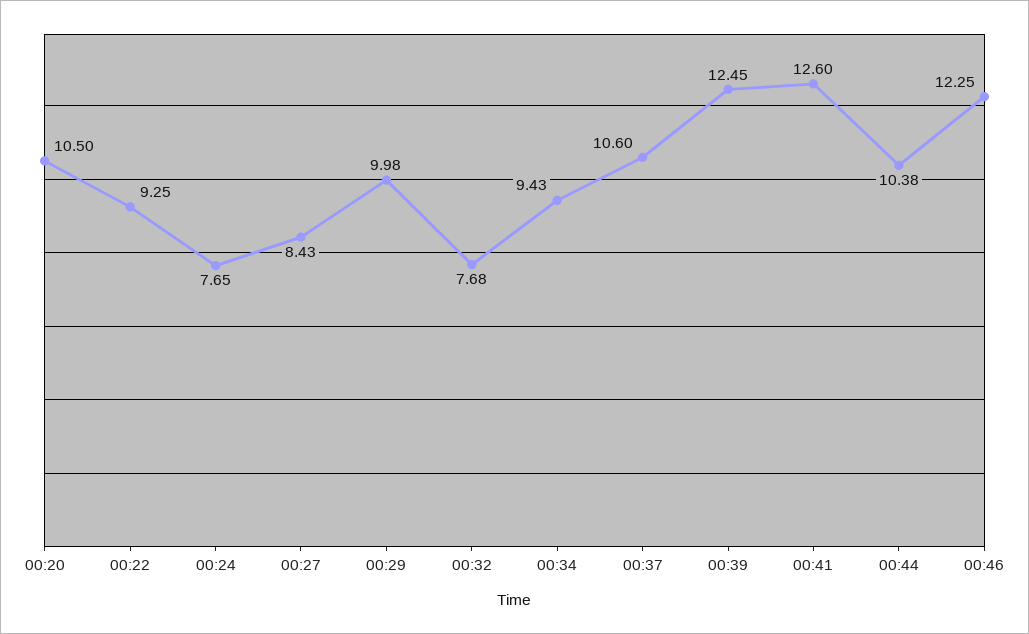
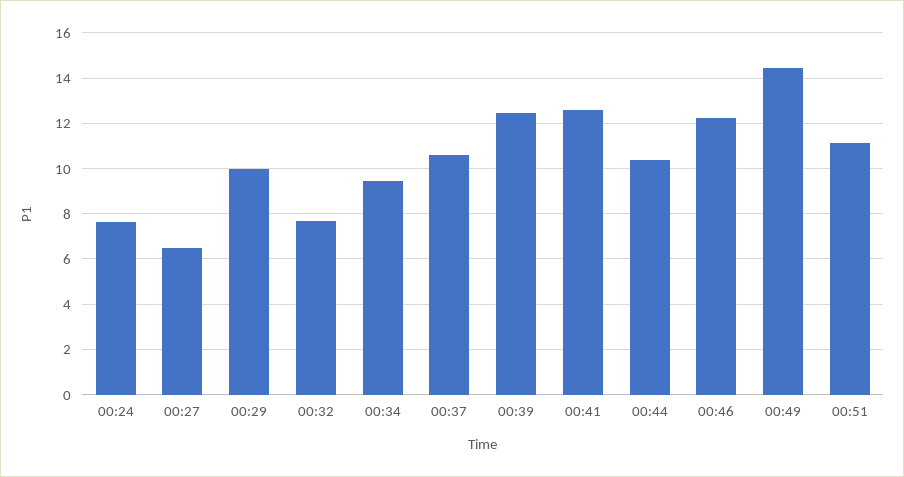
00:20: 10.5 -> none
00:22: 9.25 -> none
00:27: 8.43 -> 6.5
00:49: none -> 14.5
00:51: none -> 11

